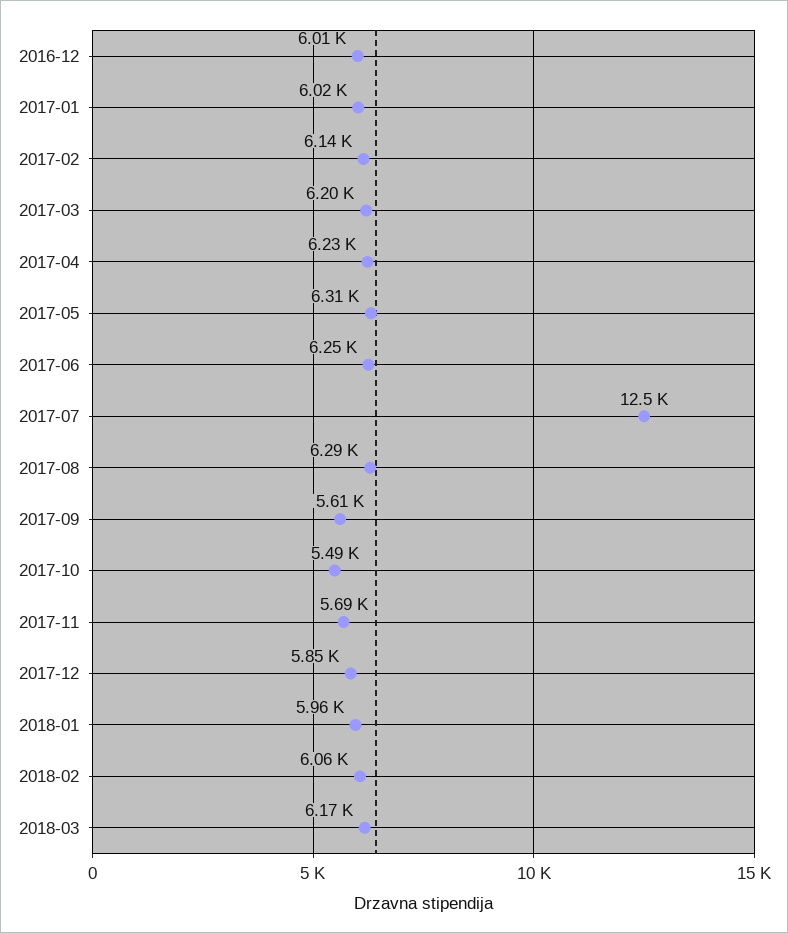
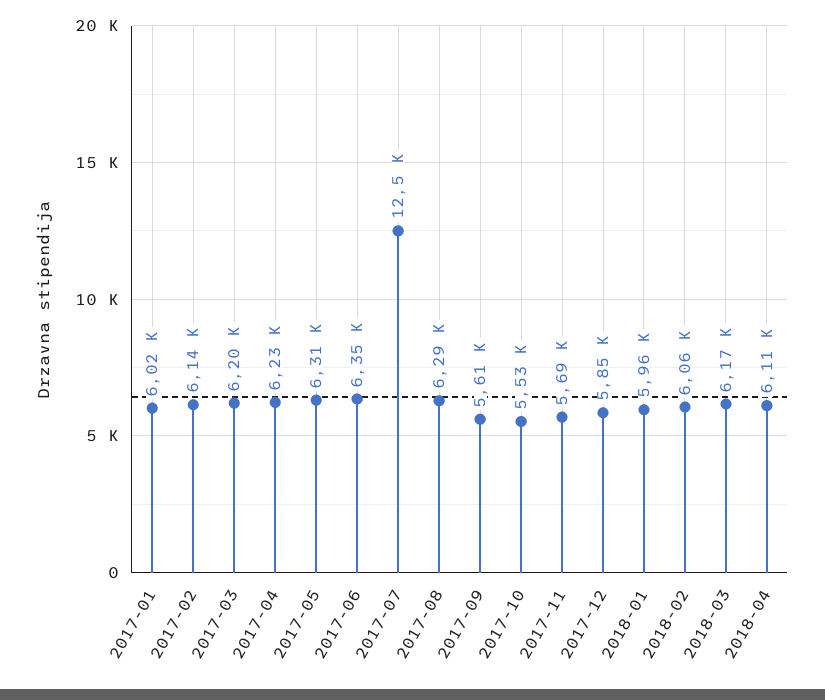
2016-12: 6010 -> none
2017-06: 6250 -> 6350
2017-10: 5490 -> 5530
2018-04: none -> 6110

